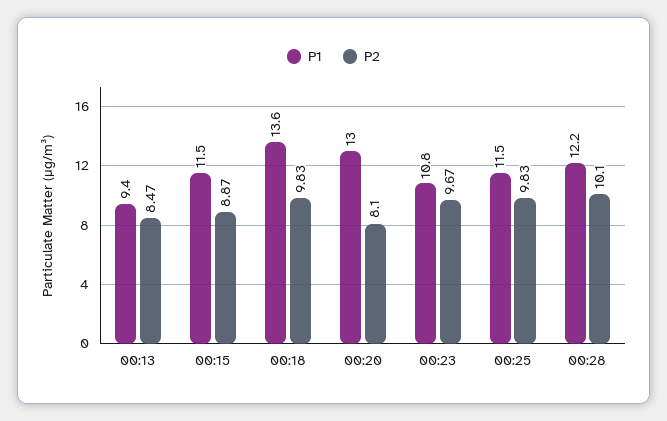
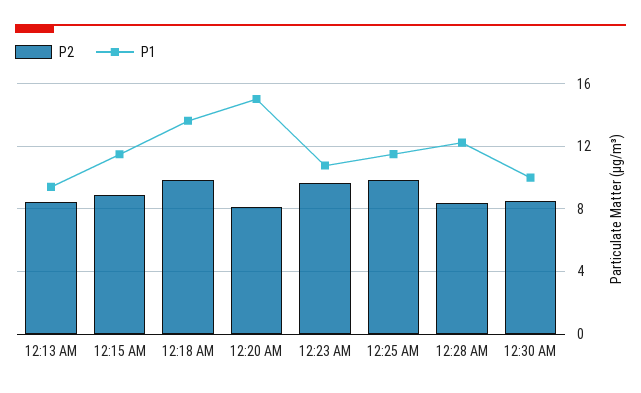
P1, 00:20: 13 -> 15
P2, 00:28: 10.1 -> 8.5
P2, 12:30 AM: none -> 8.5
P1, 12:30 AM: none -> 10

